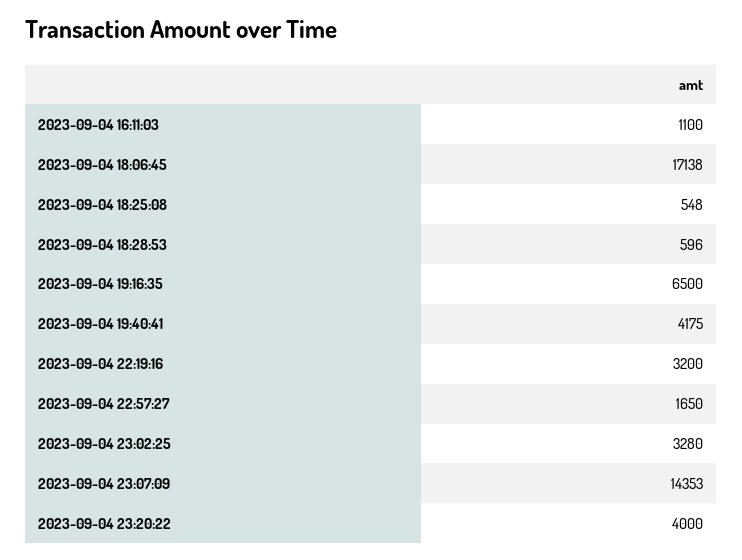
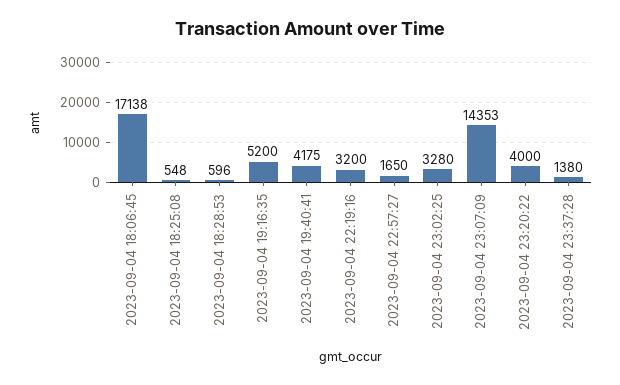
2023-09-04 16:11:03: 1100 -> none
2023-09-04 19:16:35: 6500 -> 5200
2023-09-04 23:37:28: none -> 1380

